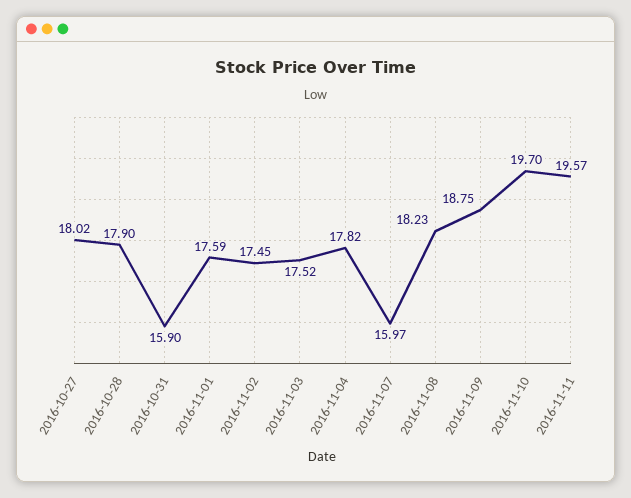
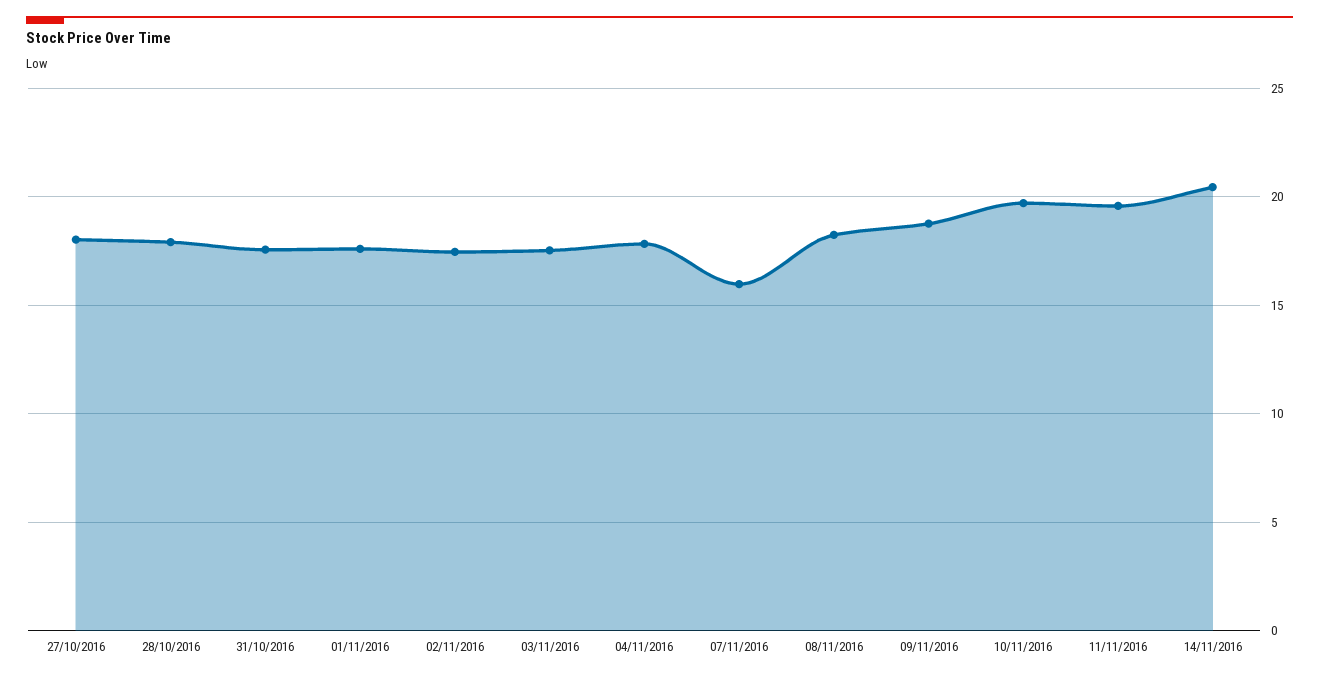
2016-10-31: 15.9 -> 17.5
14/11/2016: none -> 20.5

